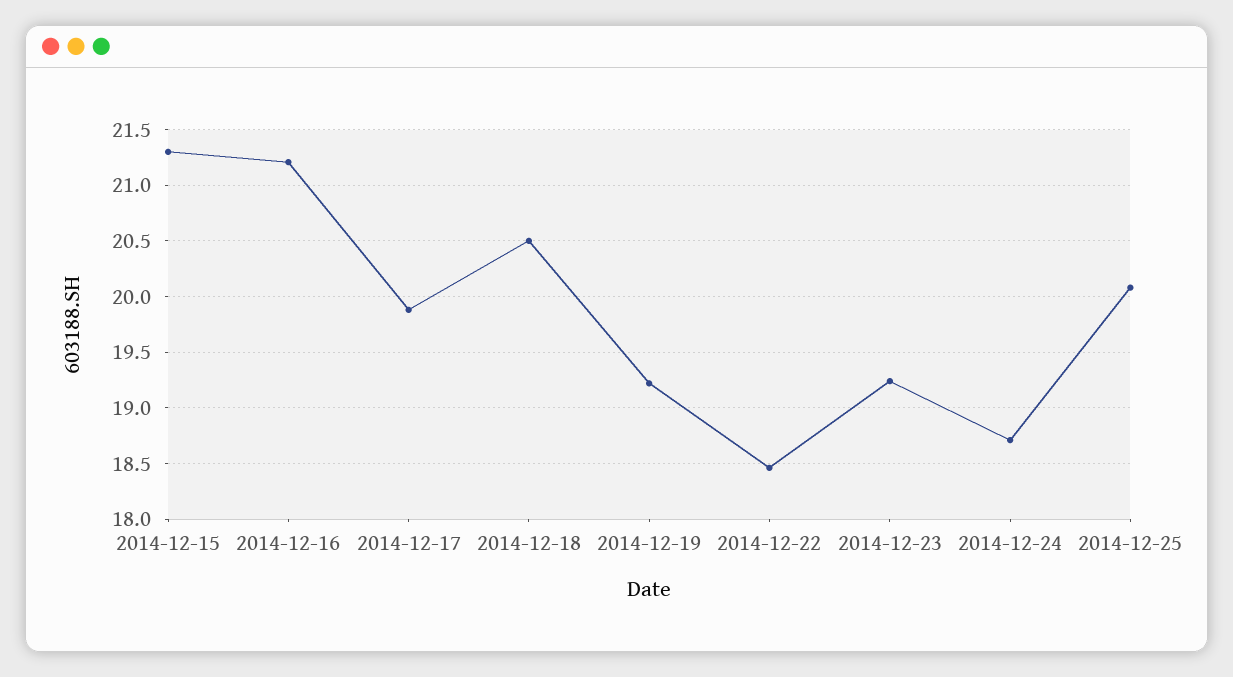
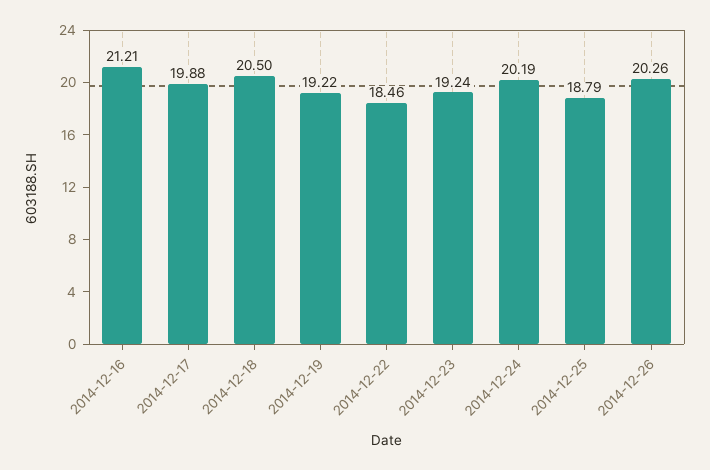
2014-12-15: 21.3 -> none
2014-12-24: 18.7 -> 20.19
2014-12-25: 20.1 -> 18.79
2014-12-26: none -> 20.26

